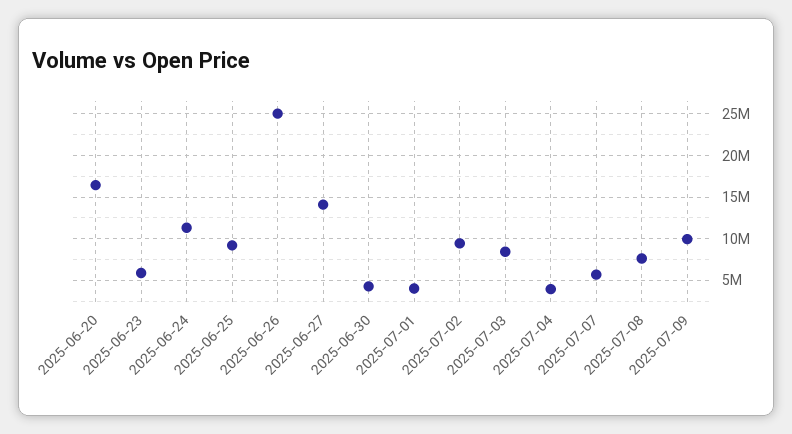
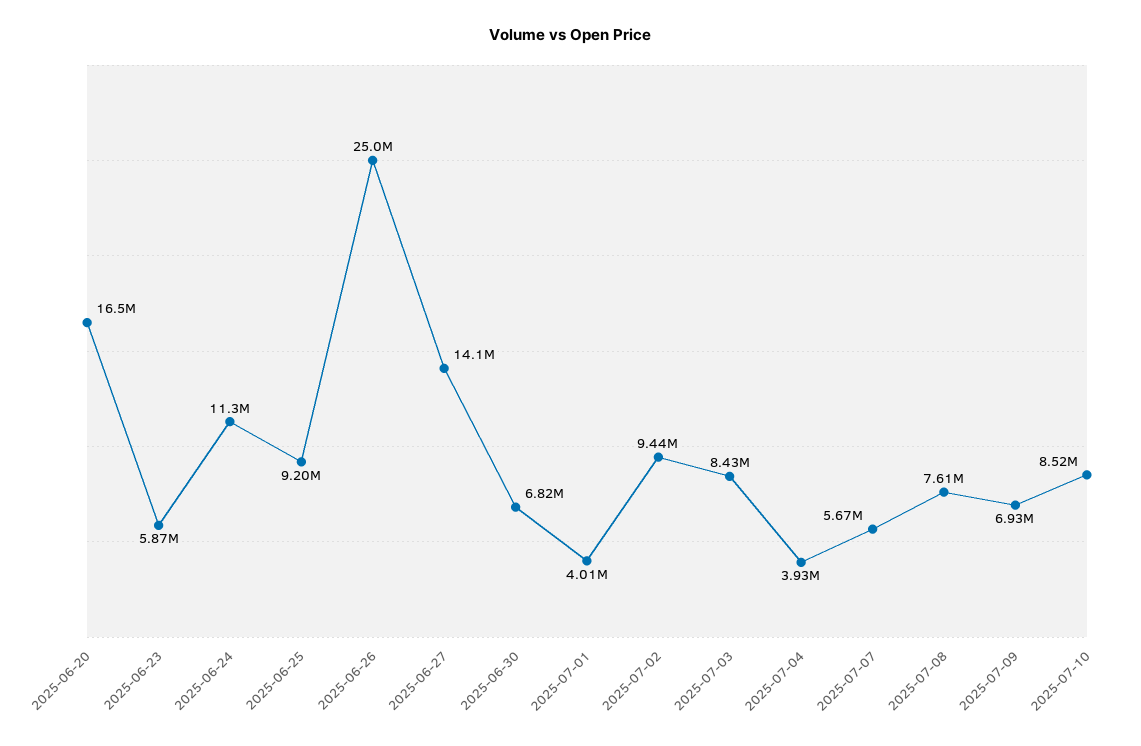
2025-06-30: 4000000 -> 6820000
2025-07-09: 10000000 -> 6930000
2025-07-10: none -> 8520000

